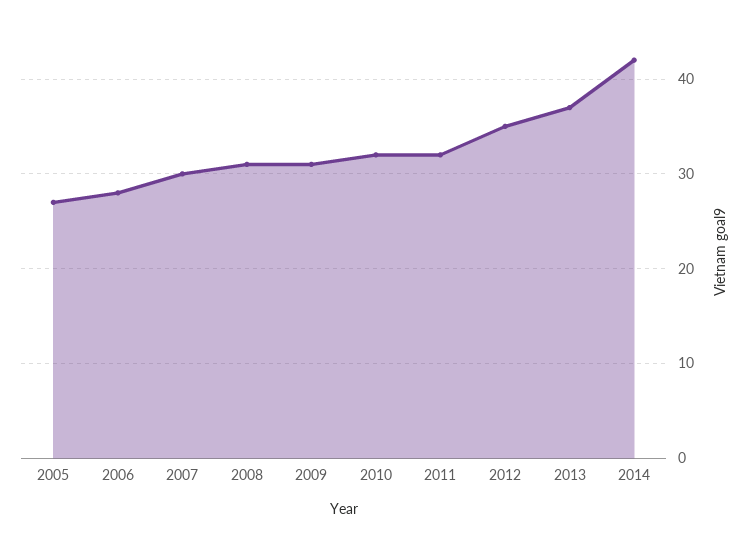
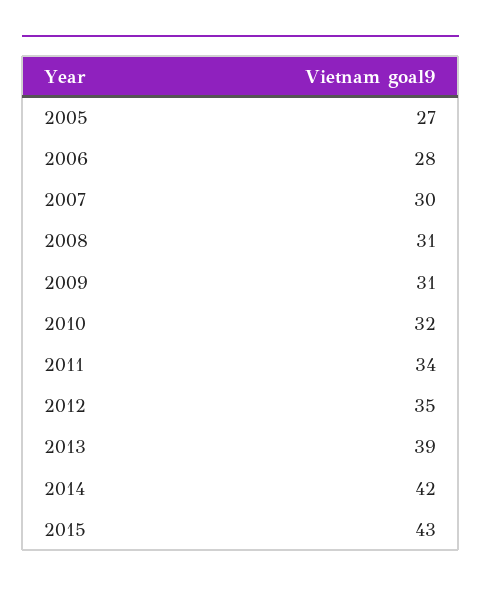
2011: 32 -> 34
2013: 37 -> 39
2015: none -> 43

